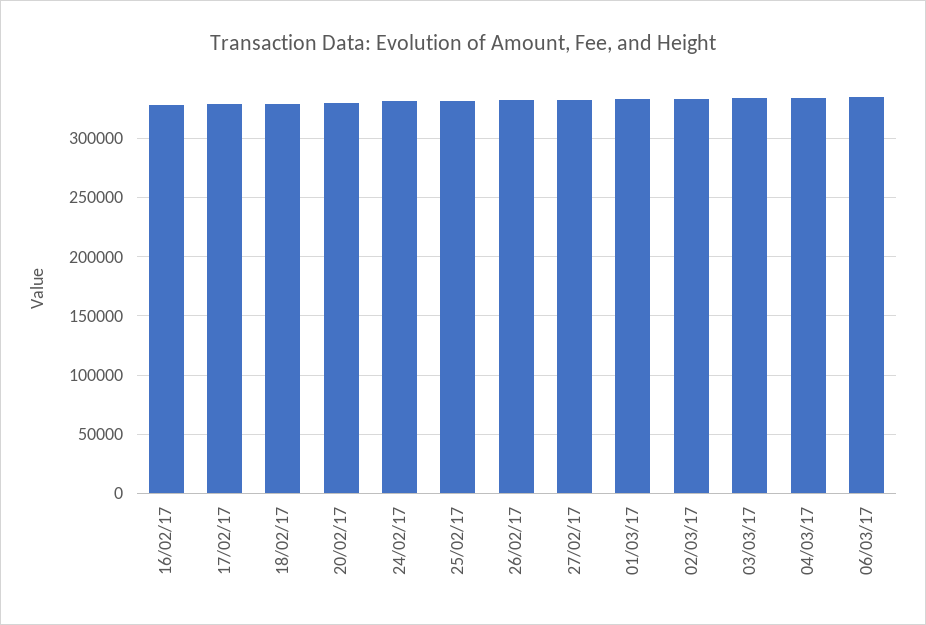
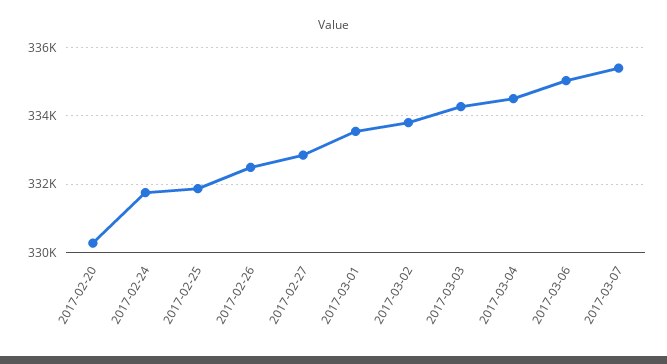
16/02/17: 330000 -> none
17/02/17: 330000 -> none
18/02/17: 330000 -> none
2017-03-07: none -> 335400

